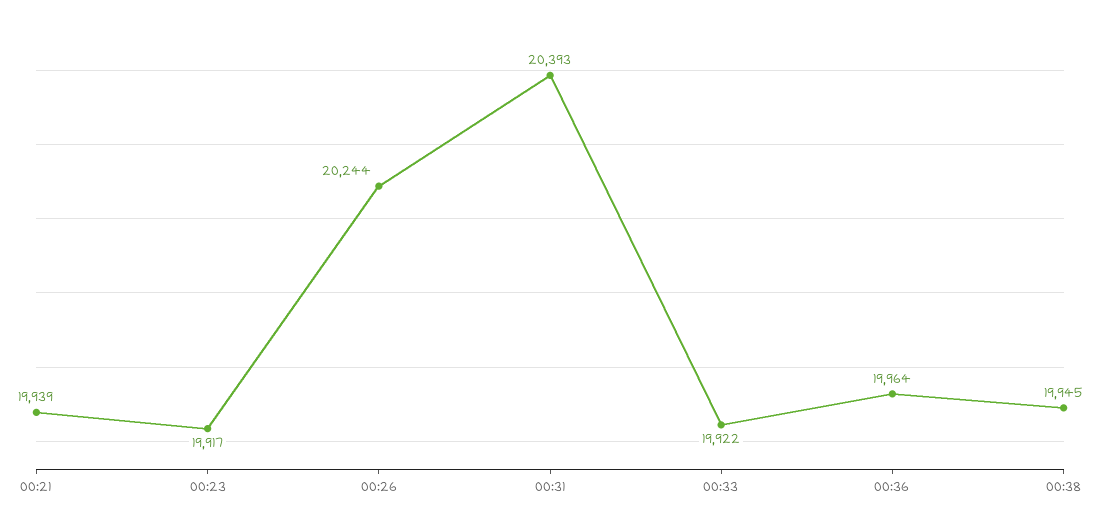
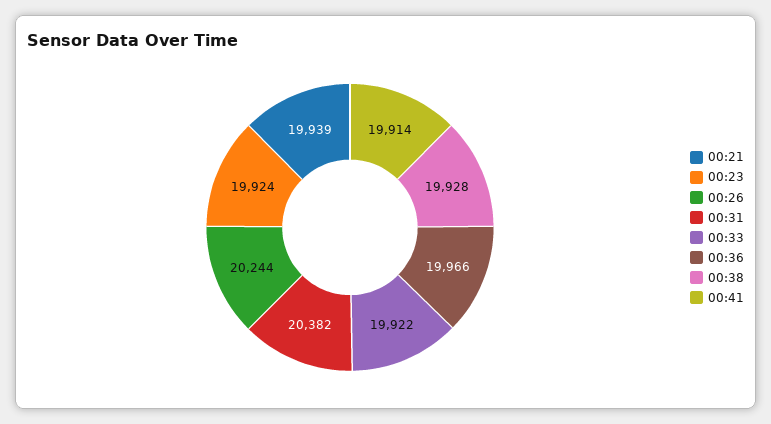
00:23: 19917 -> 19924
00:31: 20393 -> 20382
00:36: 19964 -> 19966
00:38: 19945 -> 19928
00:41: none -> 19914

